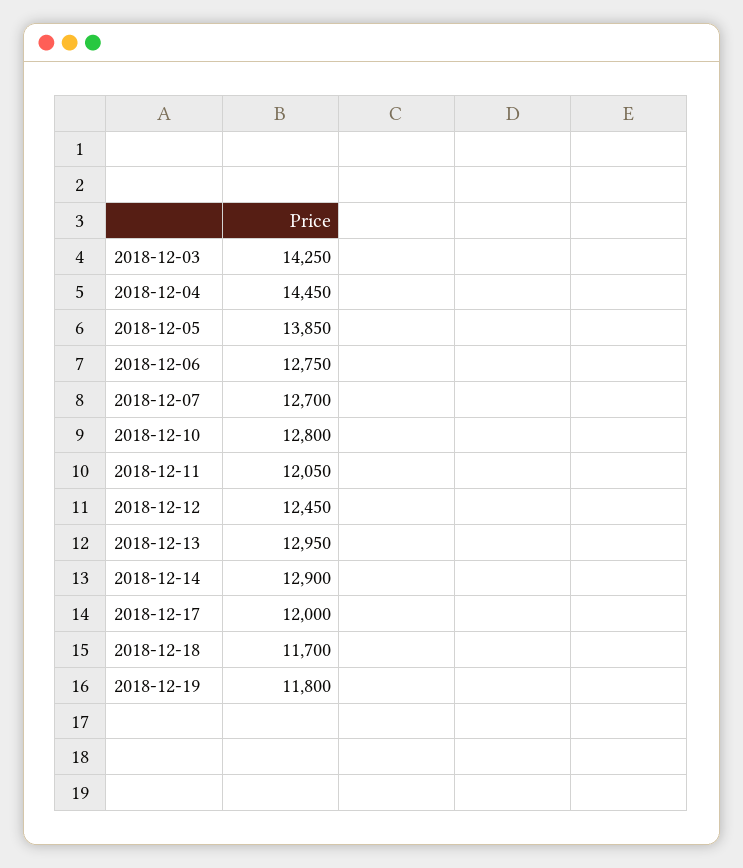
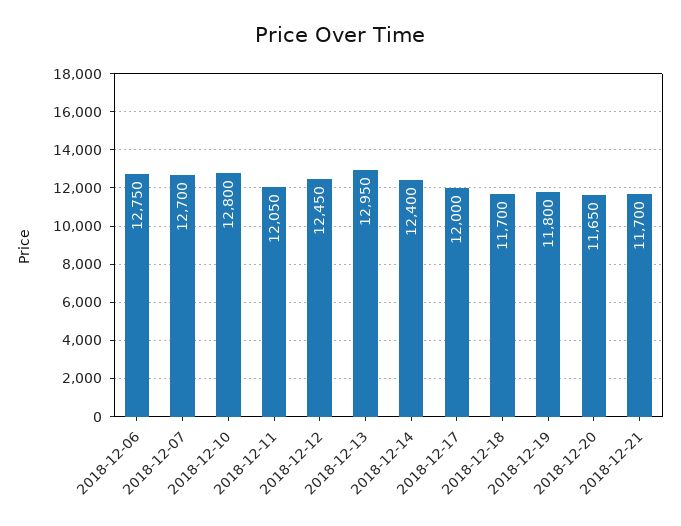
2018-12-03: 14250 -> none
2018-12-04: 14450 -> none
2018-12-05: 13850 -> none
2018-12-14: 12900 -> 12400
2018-12-20: none -> 11650
2018-12-21: none -> 11700

